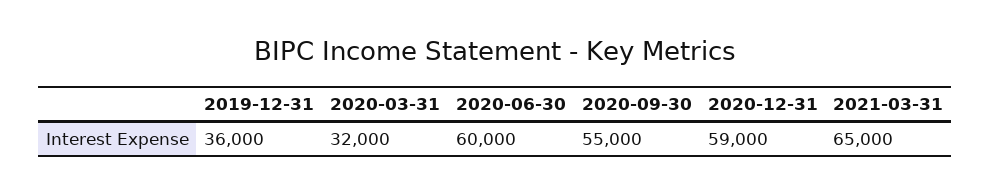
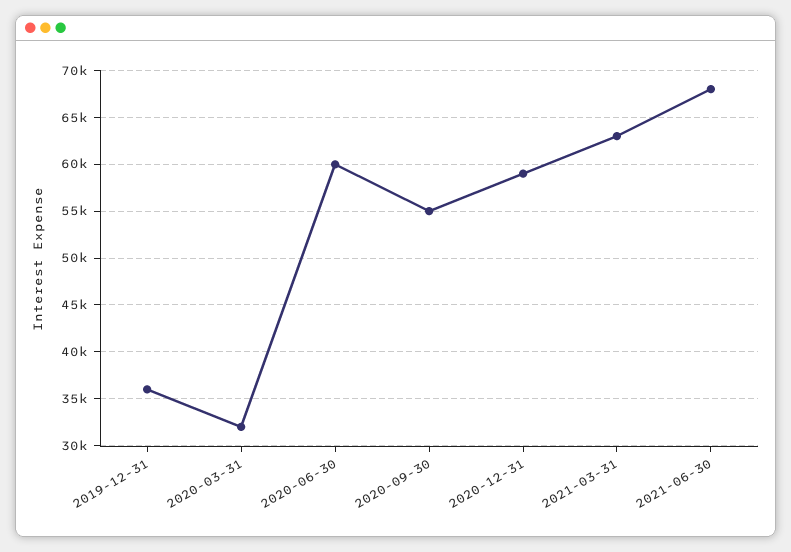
2021-03-31: 65000 -> 63000
2021-06-30: none -> 68000

